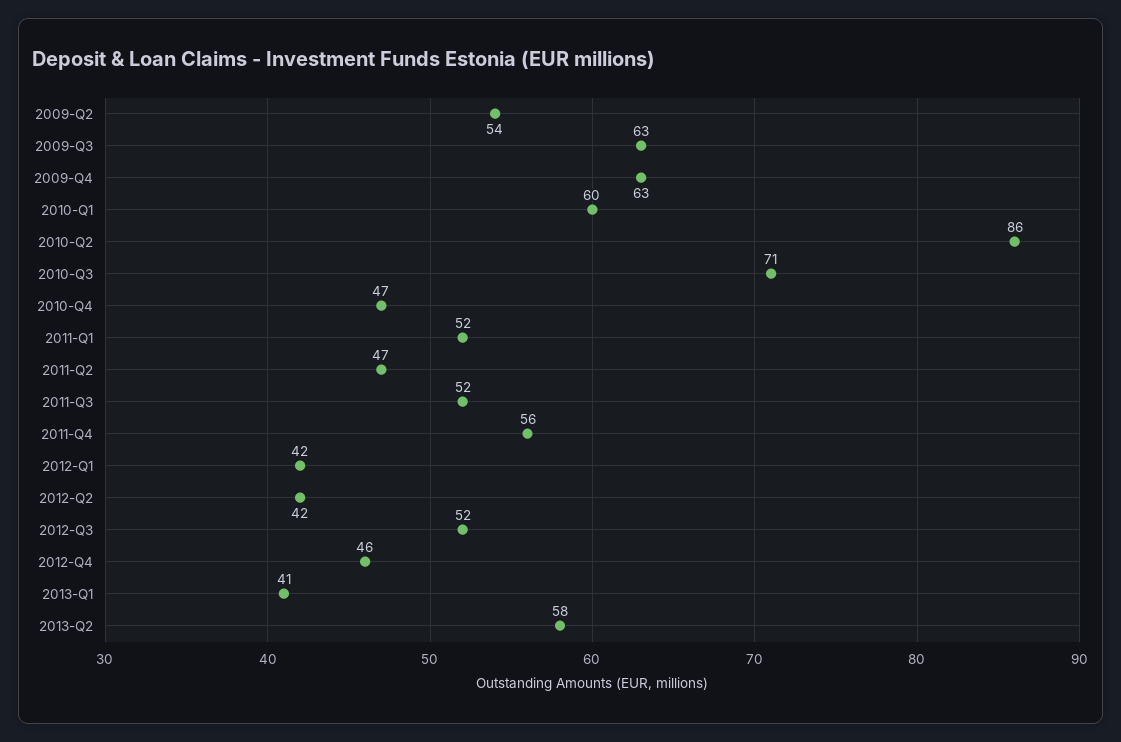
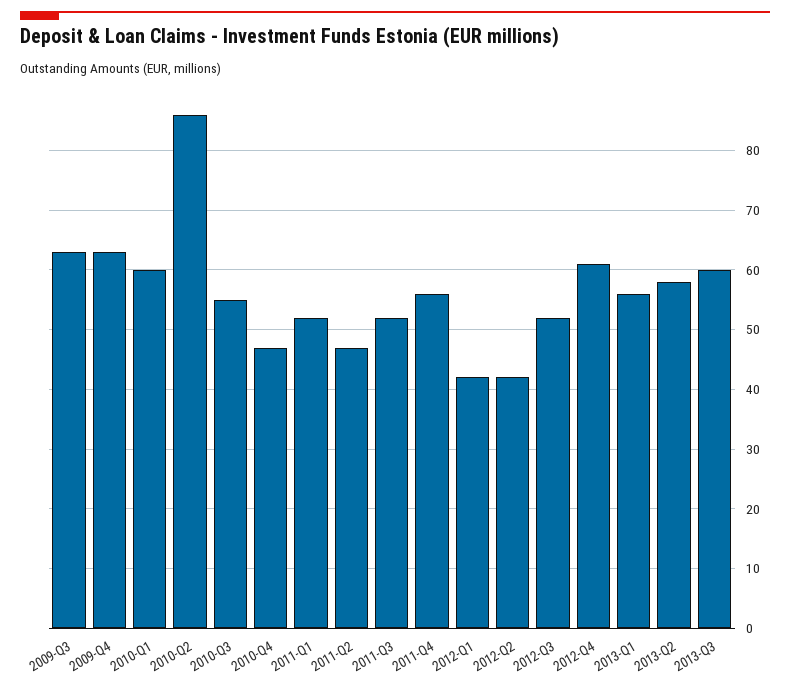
2009-Q2: 54 -> none
2010-Q3: 71 -> 55
2012-Q4: 46 -> 60
2013-Q1: 41 -> 55
2013-Q3: none -> 60

